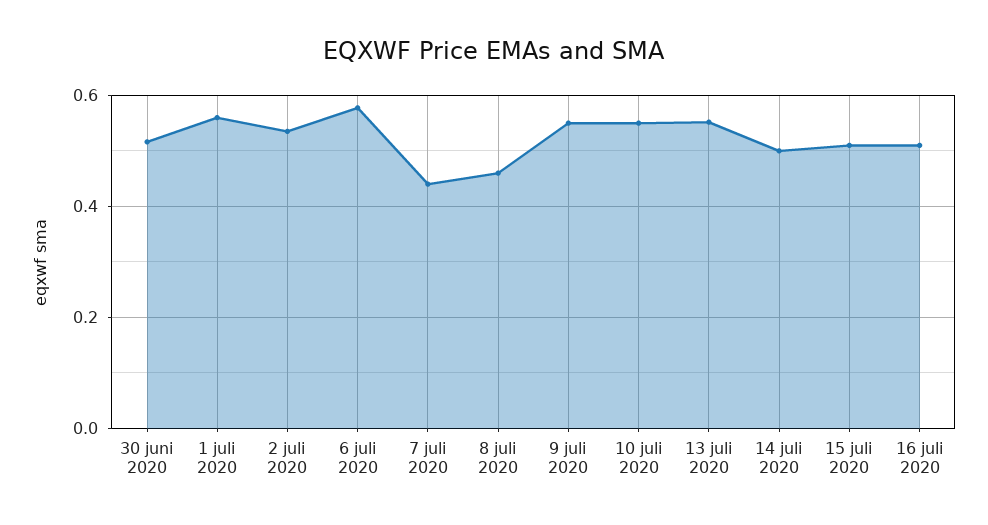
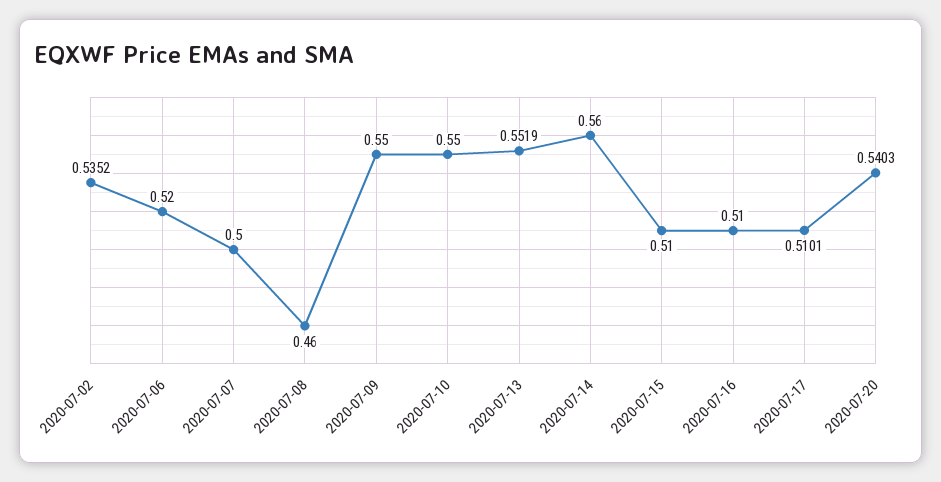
30 juni 2020: 0.52 -> none
1 juli 2020: 0.56 -> none
6 juli 2020: 0.58 -> 0.52
7 juli 2020: 0.44 -> 0.5
14 juli 2020: 0.5 -> 0.56
2020-07-17: none -> 0.5101
2020-07-20: none -> 0.5403

